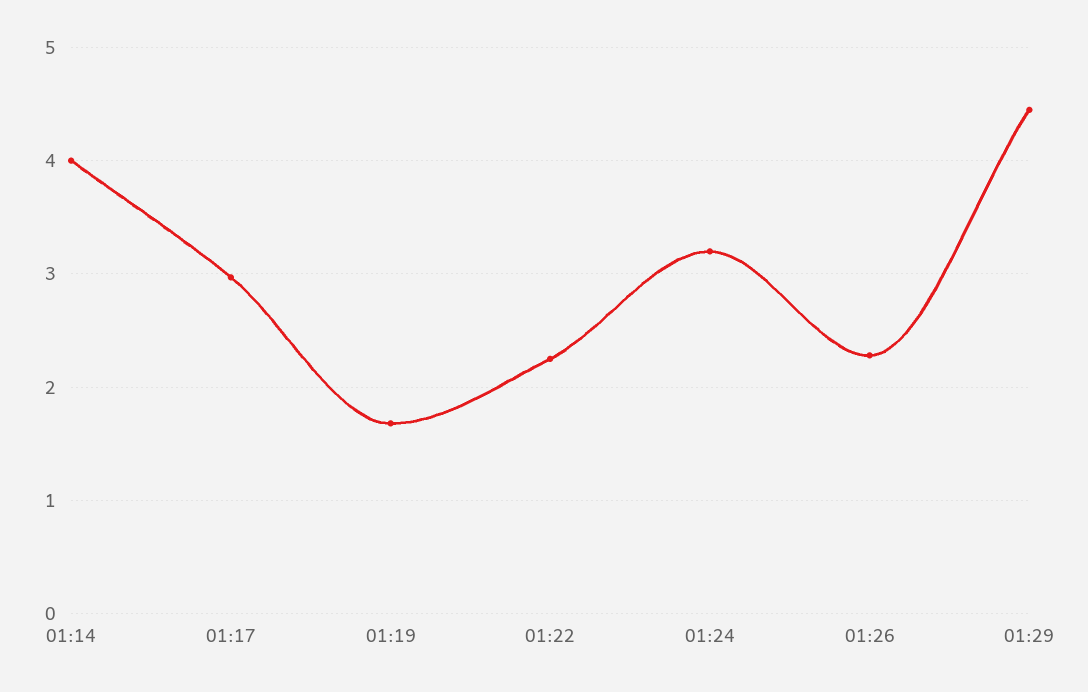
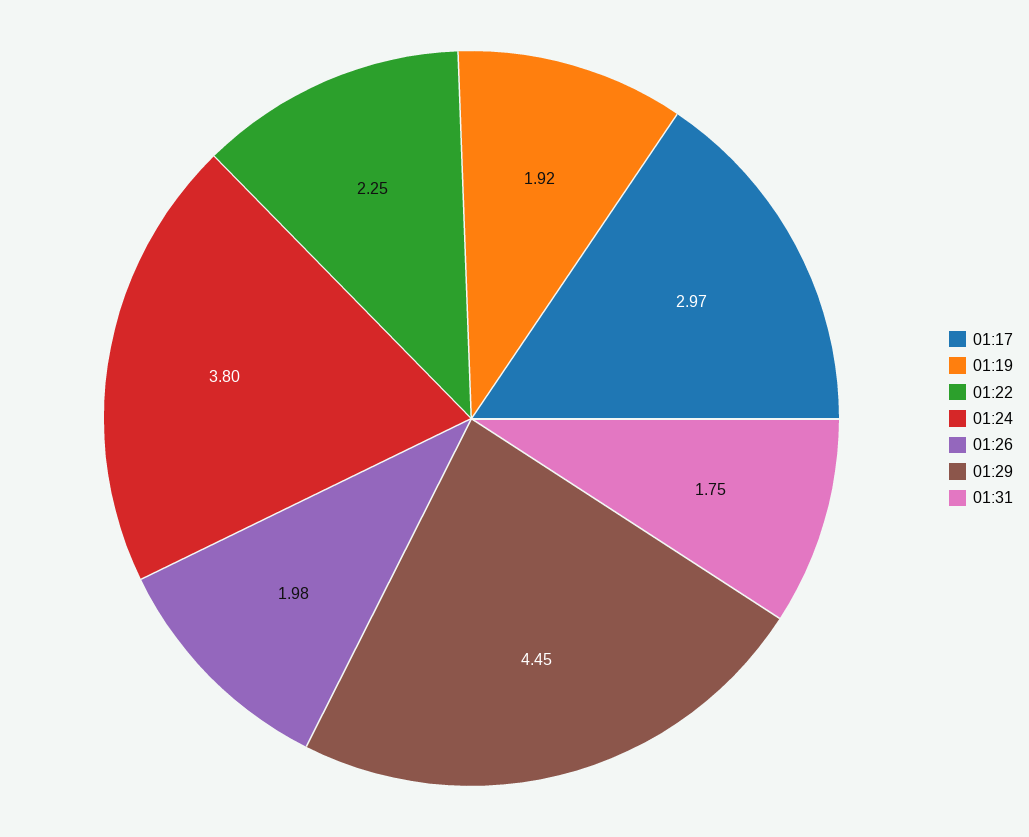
01:14: 4 -> none
01:19: 1.7 -> 1.92
01:24: 3.2 -> 3.8
01:26: 2.3 -> 1.98
01:31: none -> 1.75

